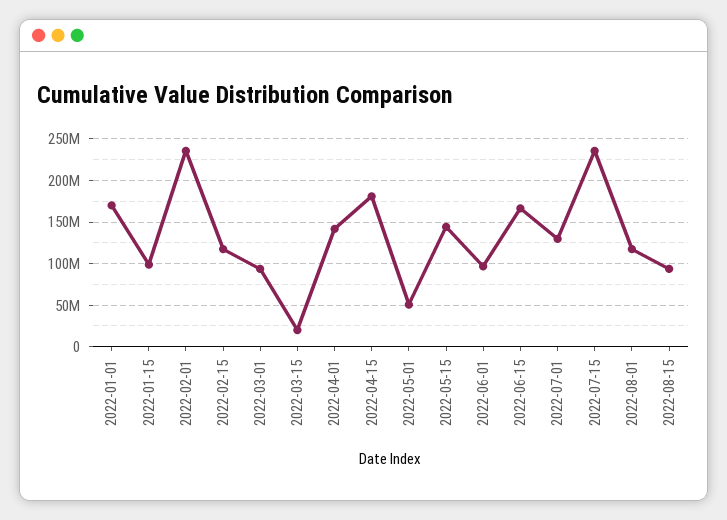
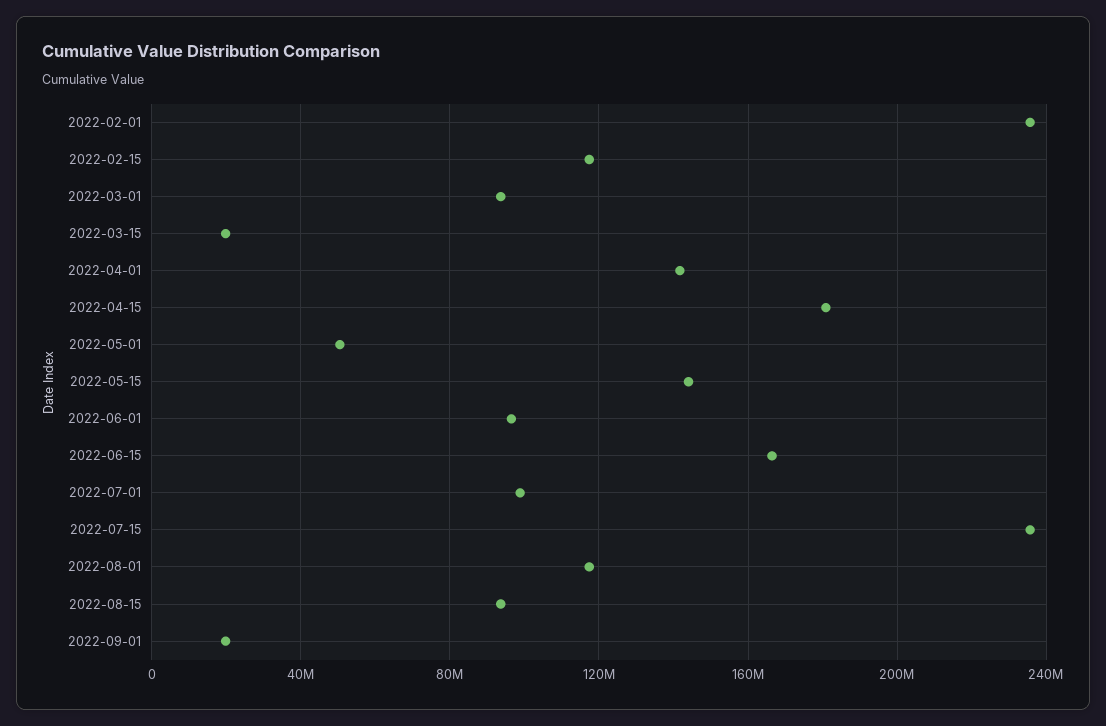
2022-01-01: 170000000 -> none
2022-01-15: 100000000 -> none
2022-07-01: 130000000 -> 100000000
2022-09-01: none -> 20000000

